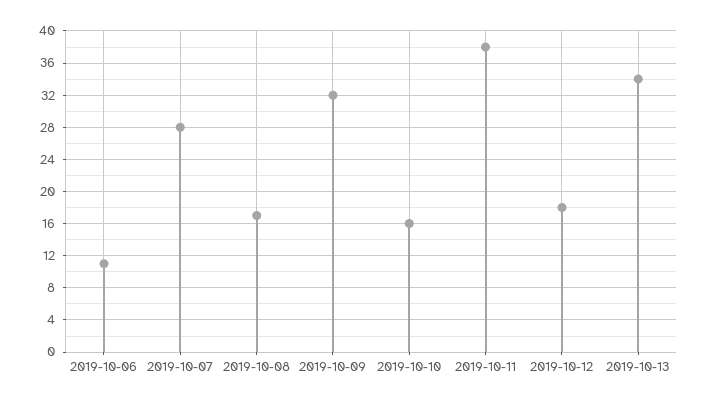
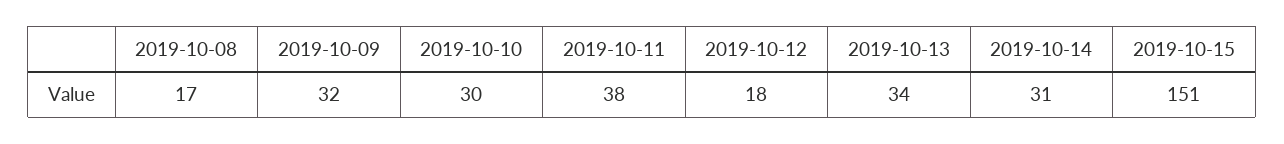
2019-10-06: 11 -> none
2019-10-07: 28 -> none
2019-10-10: 16 -> 30
2019-10-14: none -> 31
2019-10-15: none -> 151

